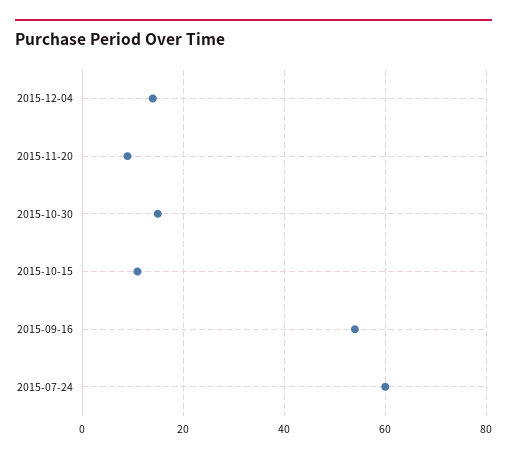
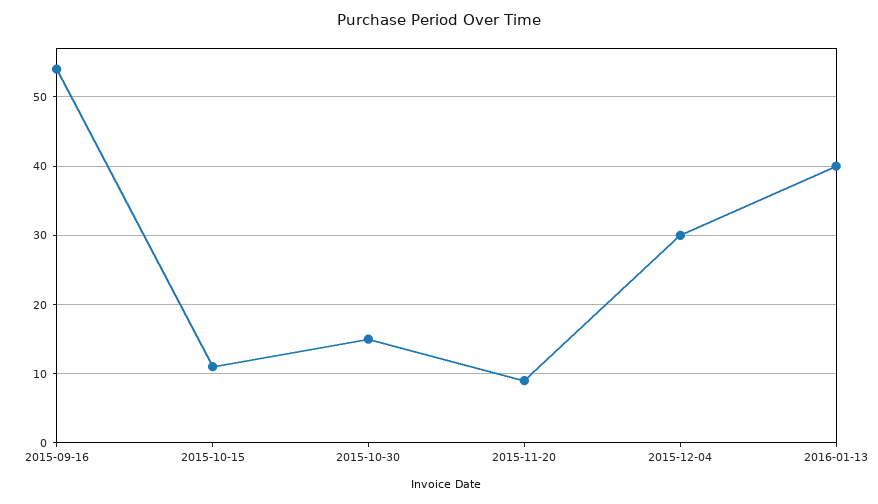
2015-12-04: 15 -> 30
2015-07-24: 60 -> none
2016-01-13: none -> 40

